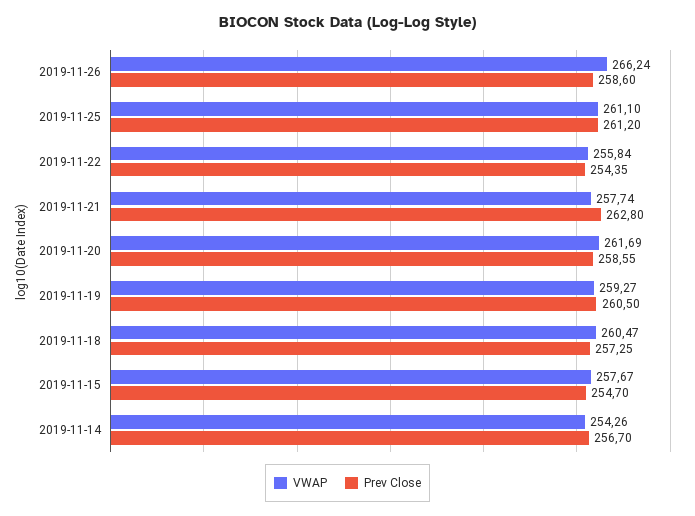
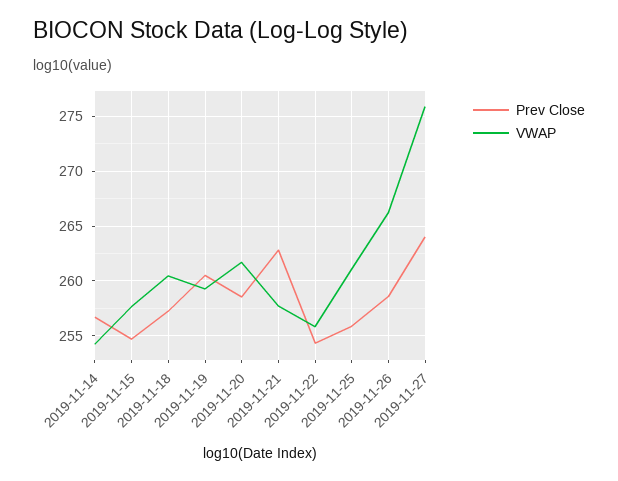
Prev Close, 2019-11-25: 261.2 -> 256
Prev Close, 2019-11-27: none -> 264
VWAP, 2019-11-27: none -> 276

